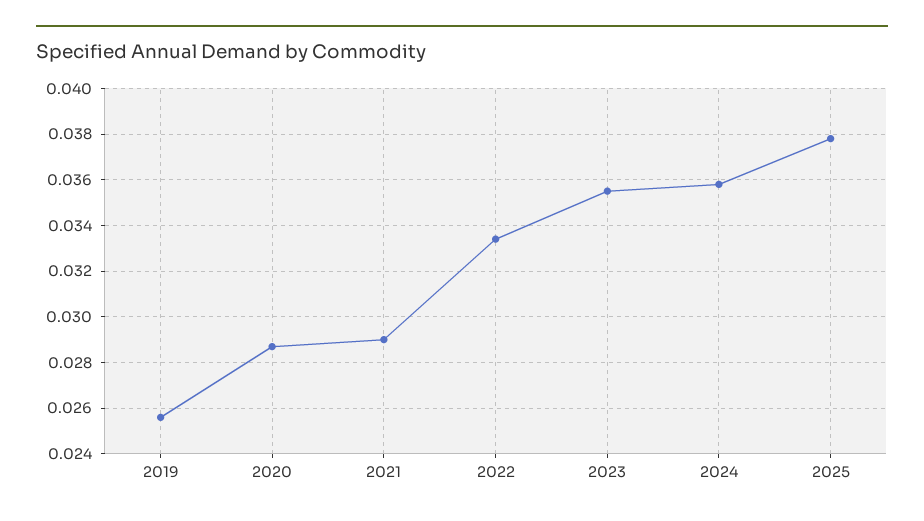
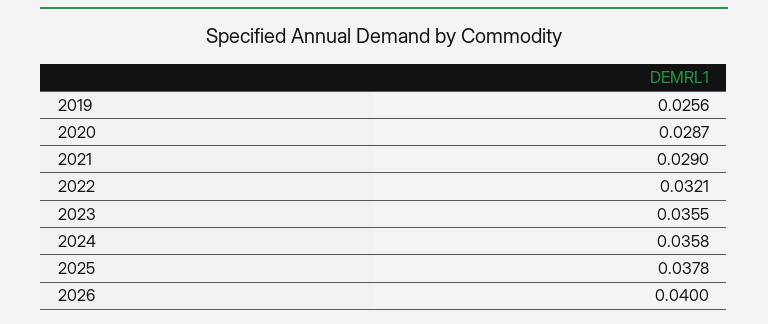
2022: 0.0335 -> 0.0321
2026: none -> 0.04

